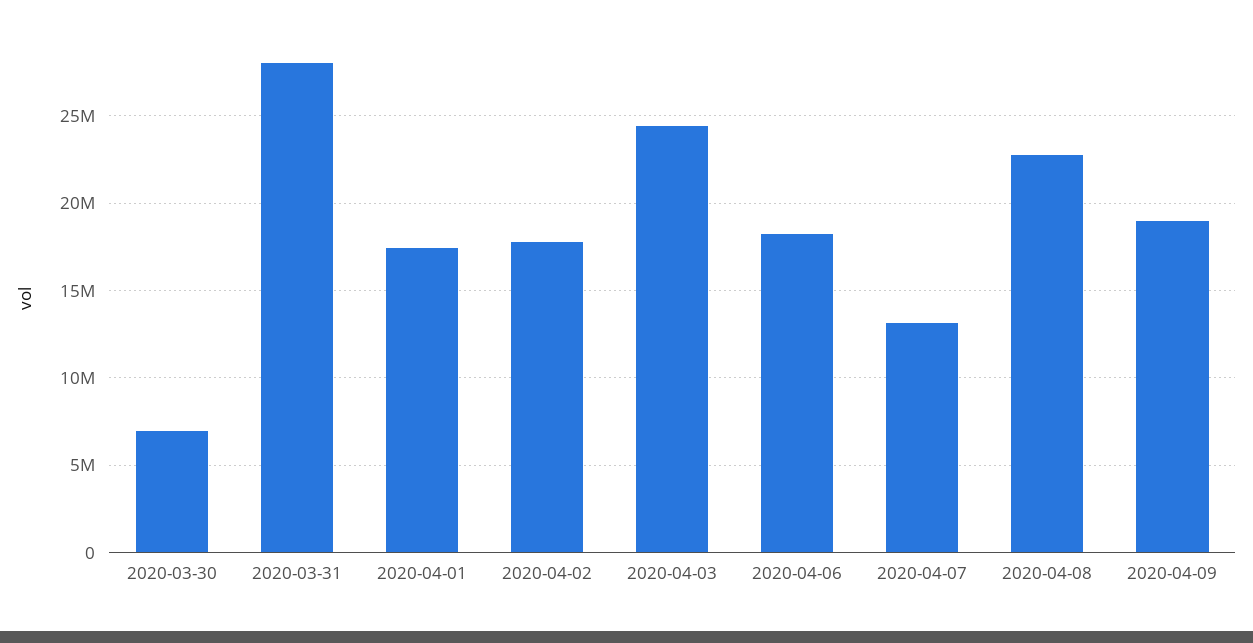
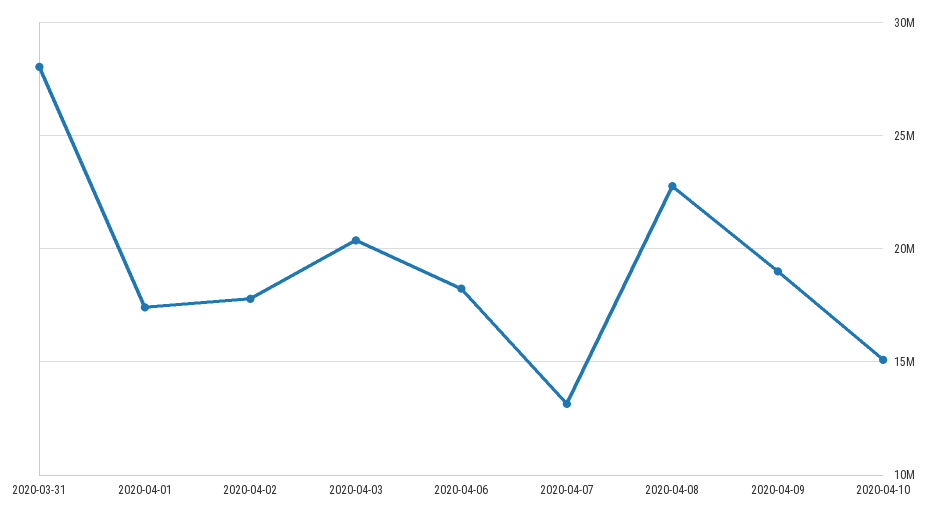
2020-03-30: 7000000 -> none
2020-04-03: 24500000 -> 20500000
2020-04-10: none -> 15000000

